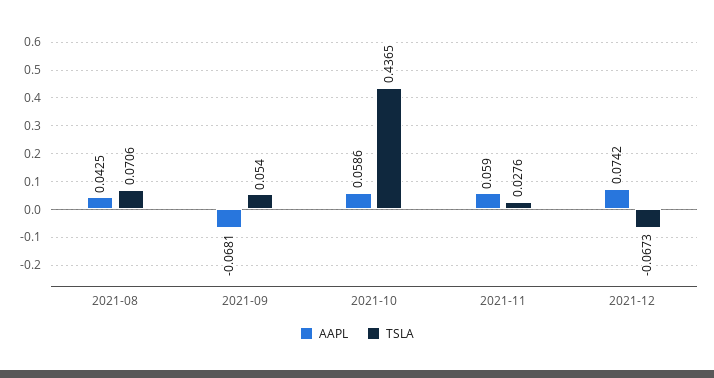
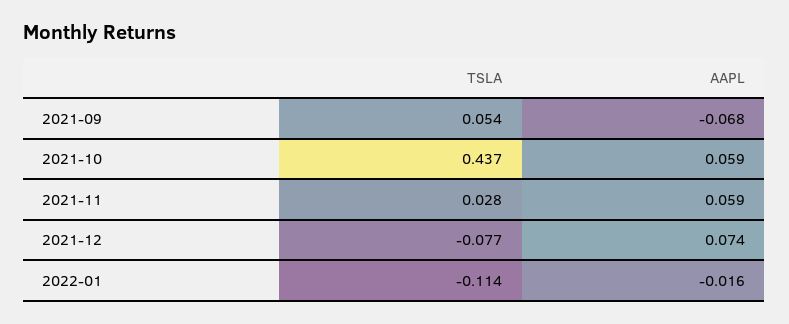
AAPL, 2021-08: 0.0425 -> none
TSLA, 2021-08: 0.0706 -> none
TSLA, 2021-12: -0.0673 -> -0.077
TSLA, 2022-01: none -> -0.114
AAPL, 2022-01: none -> -0.016

